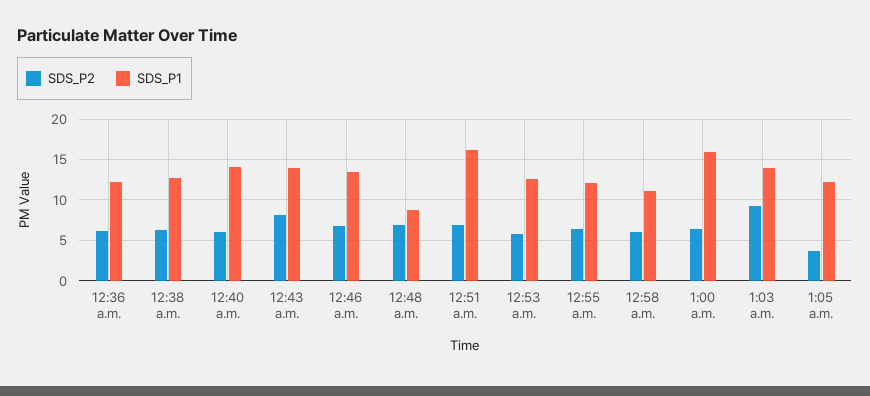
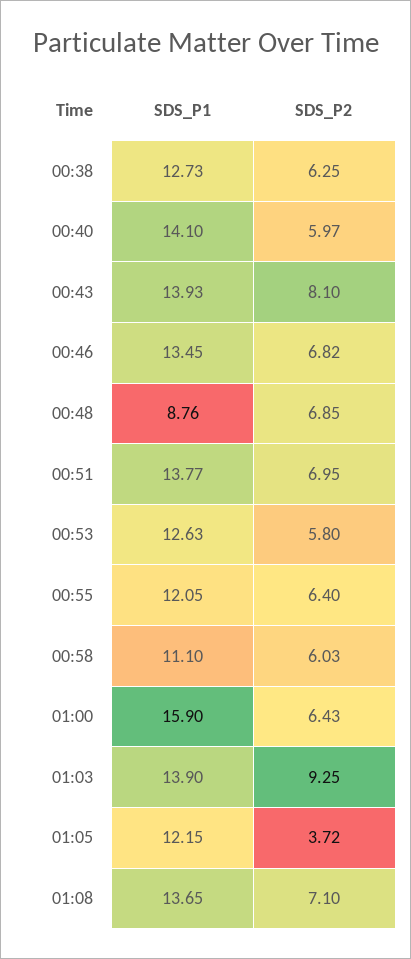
SDS_P2, 12:36 a.m.: 6 -> none
SDS_P1, 12:36 a.m.: 12 -> none
SDS_P1, 12:51 a.m.: 16 -> 13.77
SDS_P1, 01:08: none -> 13.65
SDS_P2, 01:08: none -> 7.1

